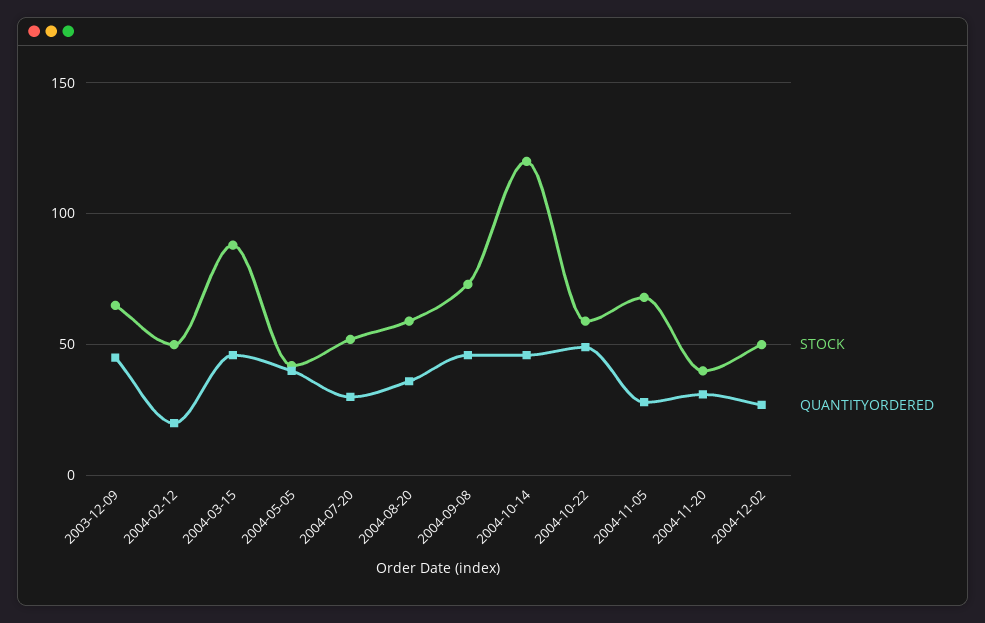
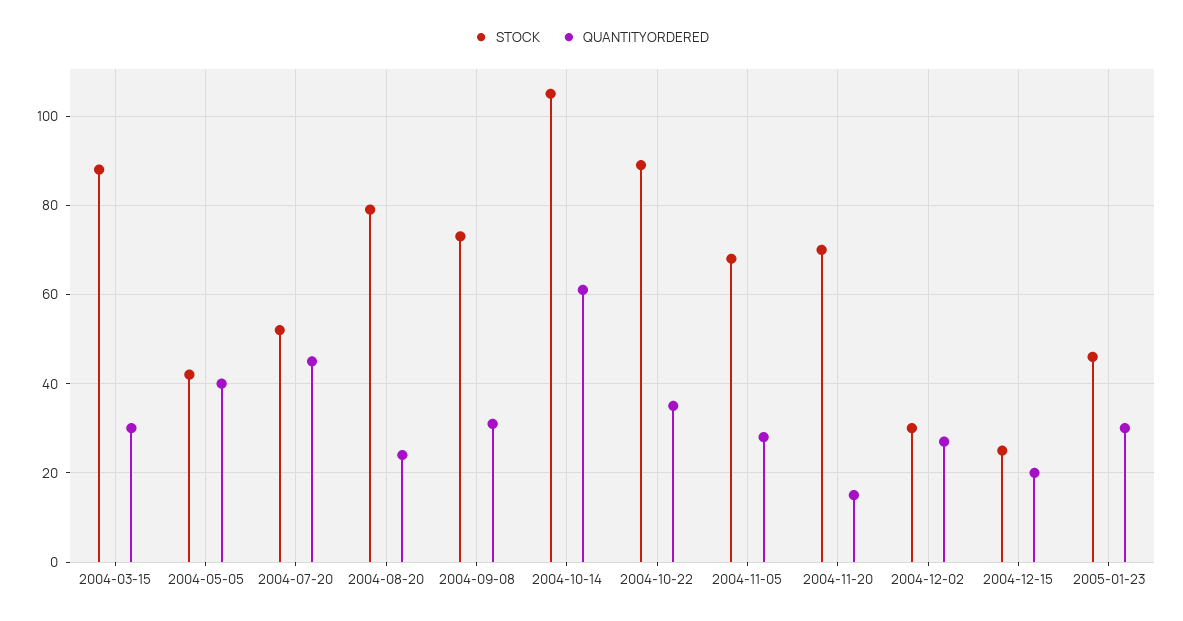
STOCK, 2003-12-09: 65 -> none
QUANTITYORDERED, 2003-12-09: 45 -> none
STOCK, 2004-02-12: 50 -> none
QUANTITYORDERED, 2004-02-12: 20 -> none
QUANTITYORDERED, 2004-03-15: 45 -> 30
QUANTITYORDERED, 2004-07-20: 30 -> 45
STOCK, 2004-08-20: 60 -> 80
QUANTITYORDERED, 2004-08-20: 35 -> 25
QUANTITYORDERED, 2004-09-08: 45 -> 30
STOCK, 2004-10-14: 120 -> 105
QUANTITYORDERED, 2004-10-14: 45 -> 60
STOCK, 2004-10-22: 60 -> 90
QUANTITYORDERED, 2004-10-22: 50 -> 35
STOCK, 2004-11-20: 40 -> 70
QUANTITYORDERED, 2004-11-20: 30 -> 15
STOCK, 2004-12-02: 50 -> 30
STOCK, 2004-12-15: none -> 25
QUANTITYORDERED, 2004-12-15: none -> 20
STOCK, 2005-01-23: none -> 45
QUANTITYORDERED, 2005-01-23: none -> 30

